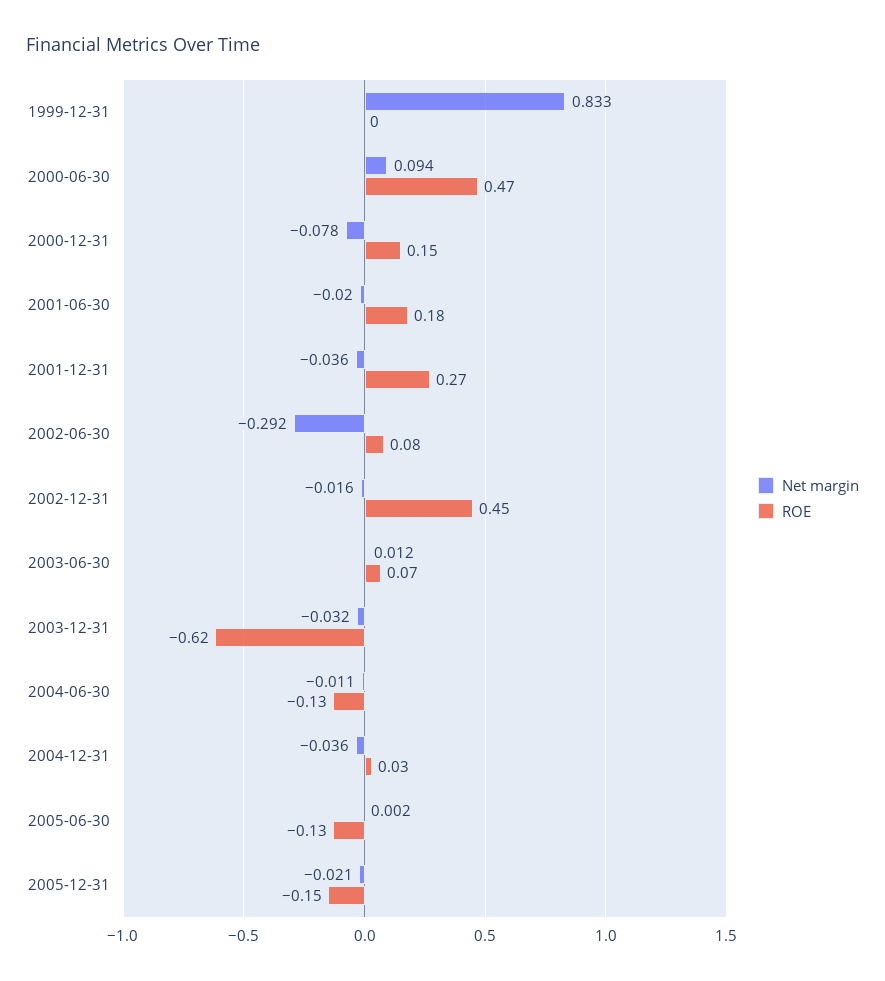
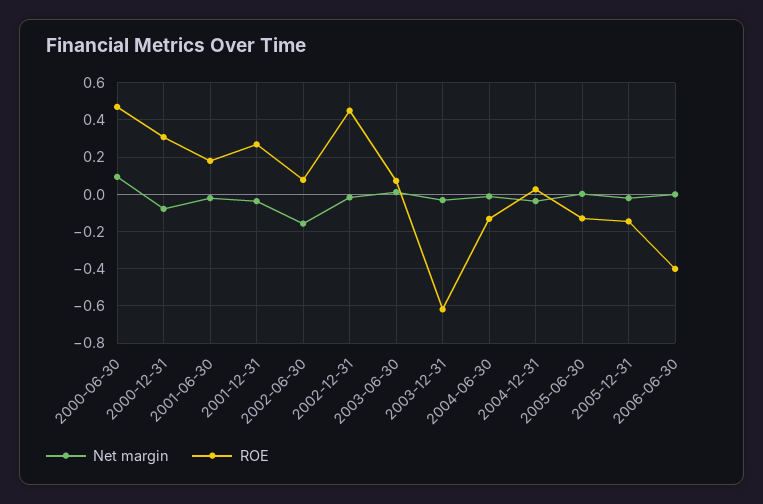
Net margin, 1999-12-31: 0.833 -> none
ROE, 1999-12-31: 0 -> none
ROE, 2000-12-31: 0.15 -> 0.3
Net margin, 2002-06-30: -0.292 -> -0.15
Net margin, 2006-06-30: none -> 0
ROE, 2006-06-30: none -> -0.4

